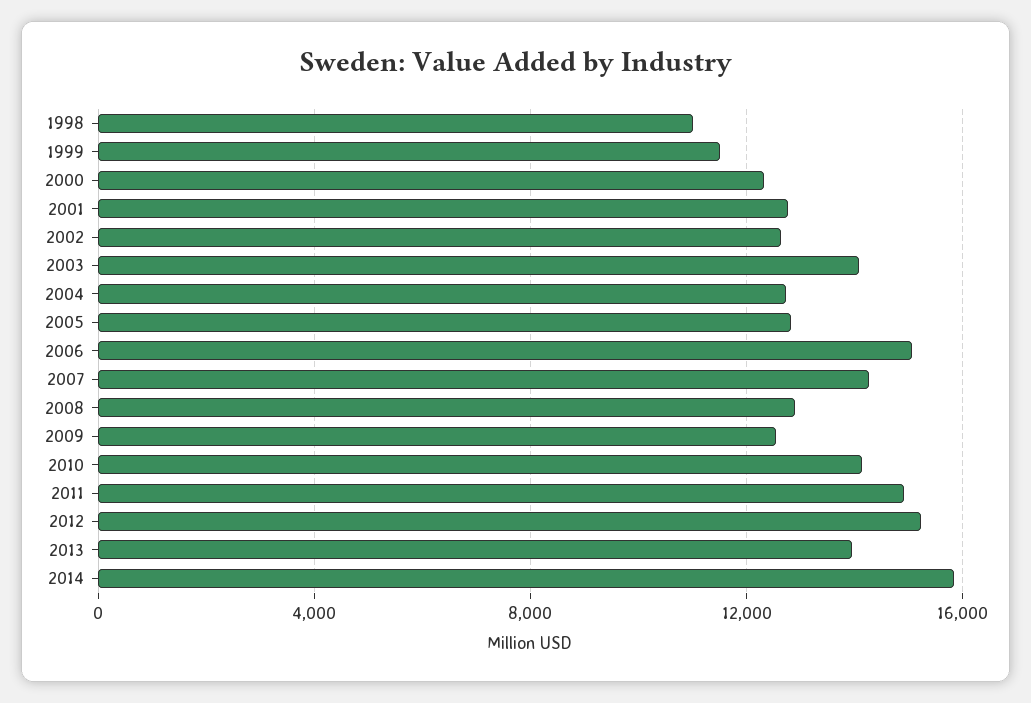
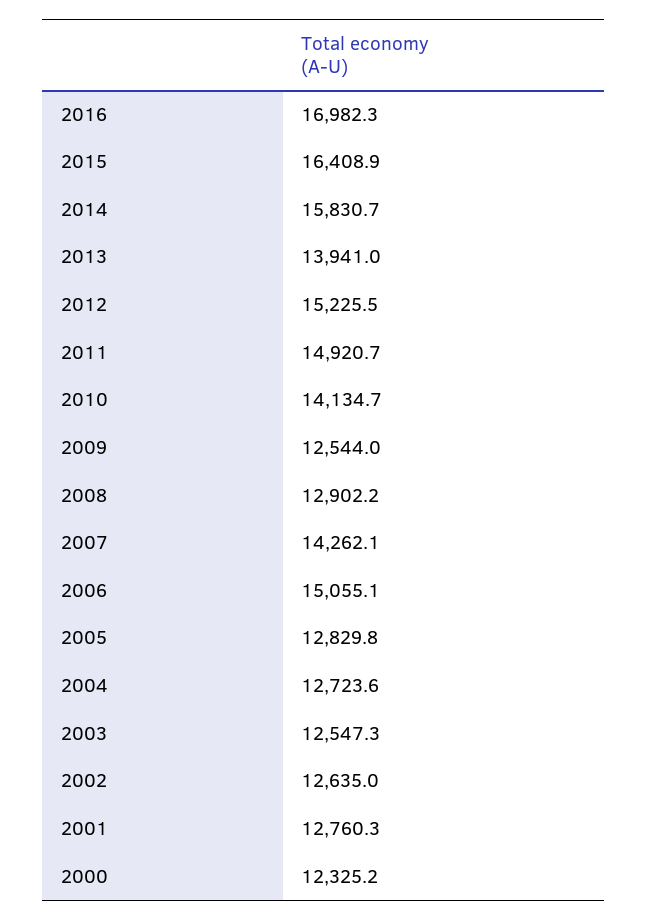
1998: 11000 -> none
1999: 11500 -> none
2003: 14000 -> 12547.3
2016: none -> 16982.3
2015: none -> 16408.9

